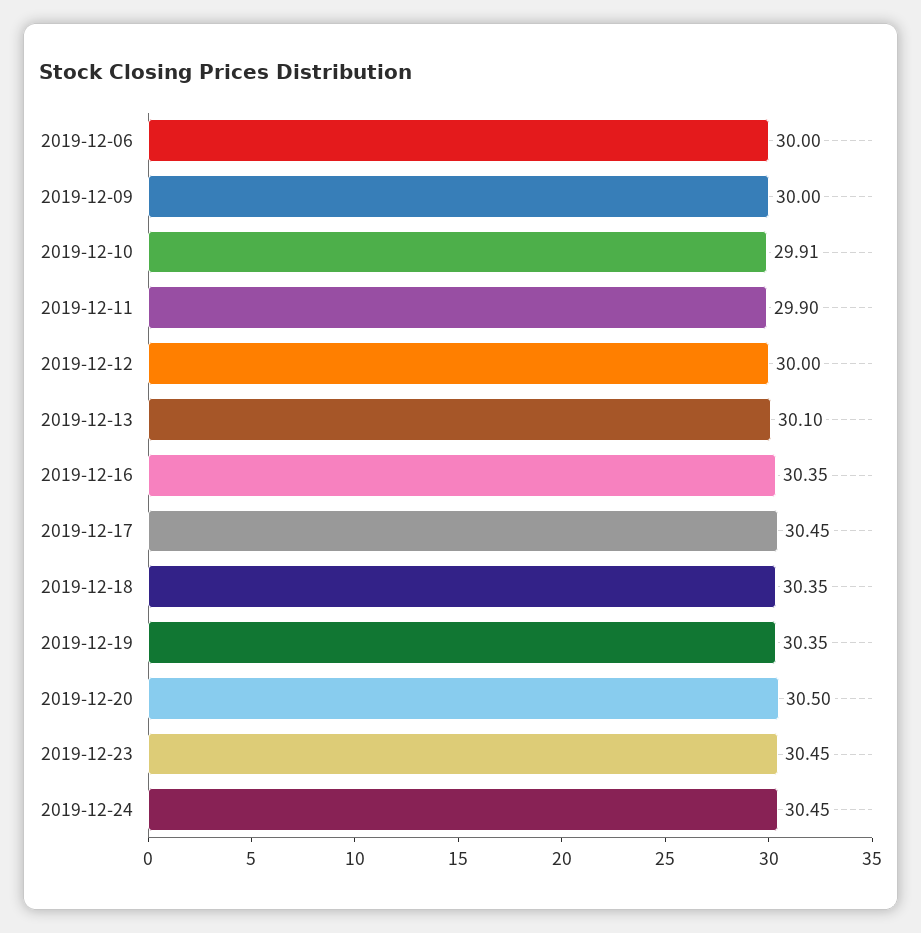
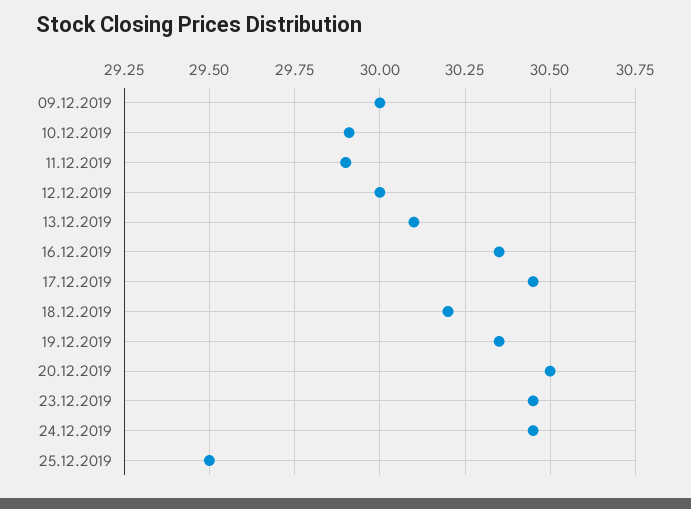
2019-12-06: 30 -> none
2019-12-18: 30.35 -> 30.2
25.12.2019: none -> 29.5

